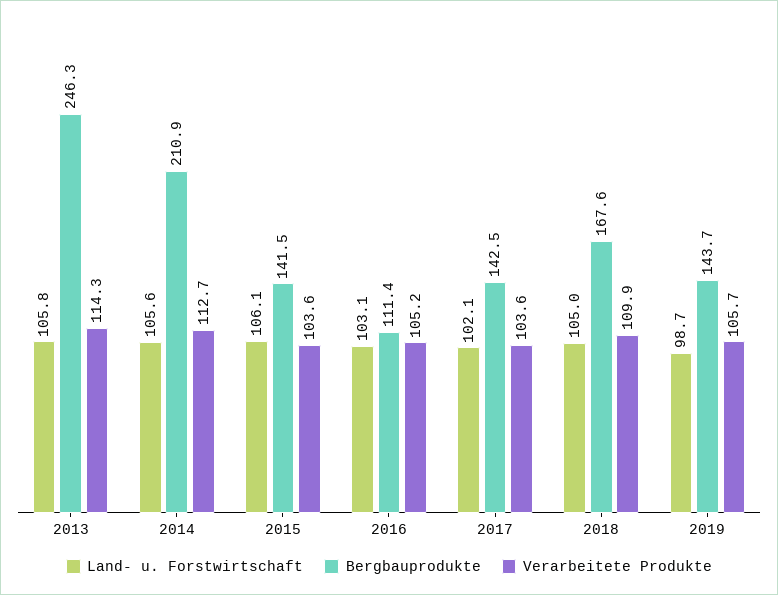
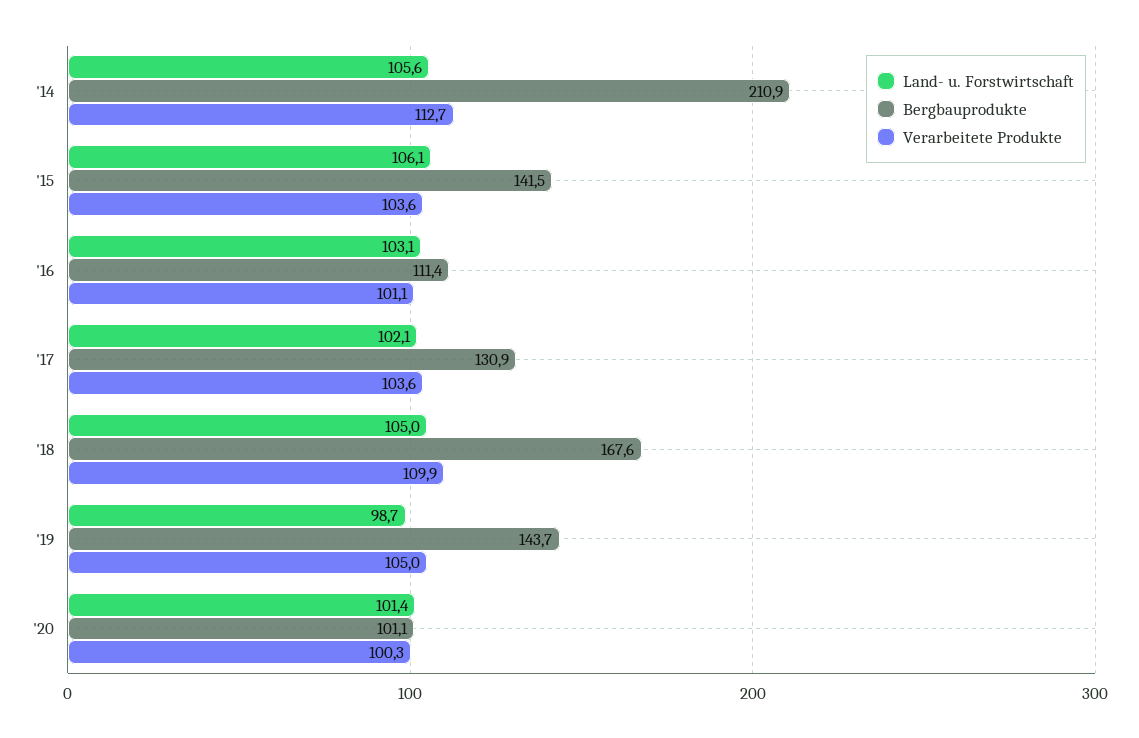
Land- u. Forstwirtschaft, 2013: 105.8 -> none
Bergbauprodukte, 2013: 246.3 -> none
Verarbeitete Produkte, 2013: 114.3 -> none
Verarbeitete Produkte, 2016: 105.2 -> 101.1
Bergbauprodukte, 2017: 142.5 -> 130.9
Verarbeitete Produkte, 2019: 105.7 -> 105
Land- u. Forstwirtschaft, '20: none -> 101.4
Bergbauprodukte, '20: none -> 101.1
Verarbeitete Produkte, '20: none -> 100.3

